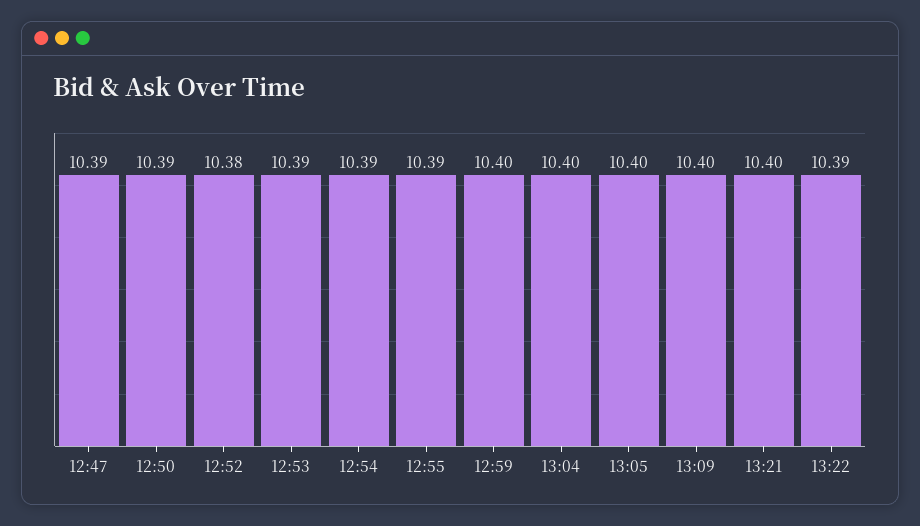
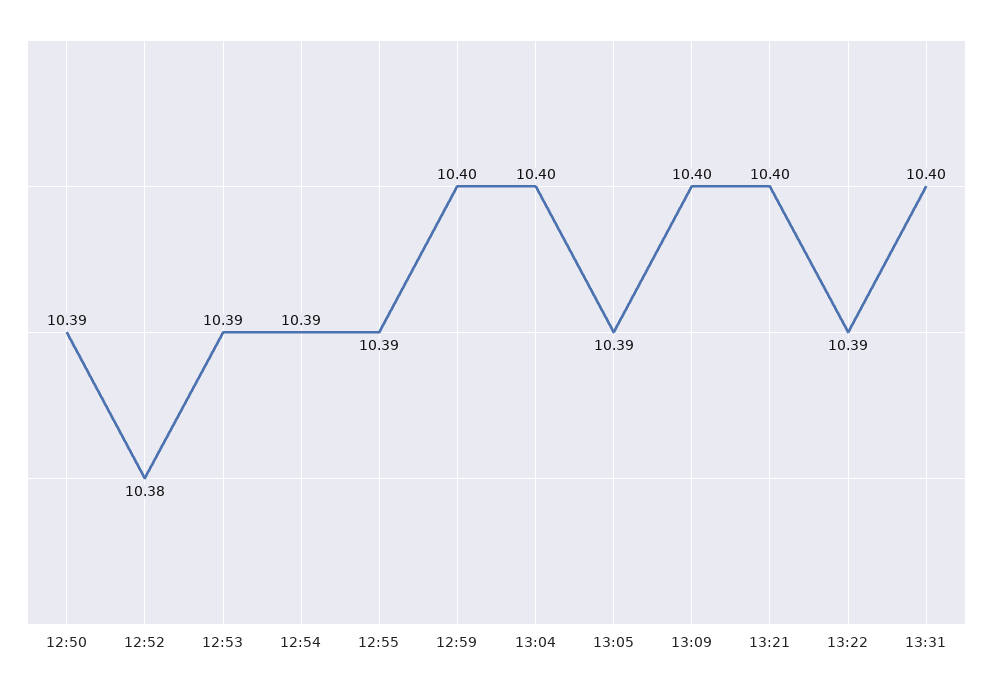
12:47: 10.39 -> none
13:05: 10.4 -> 10.39
13:31: none -> 10.4

